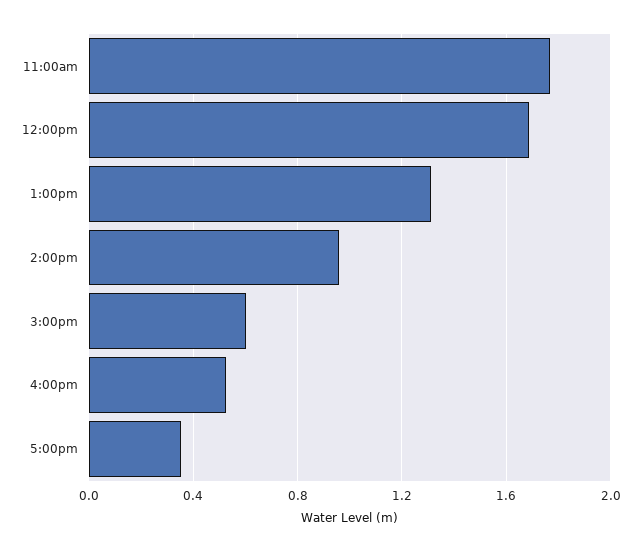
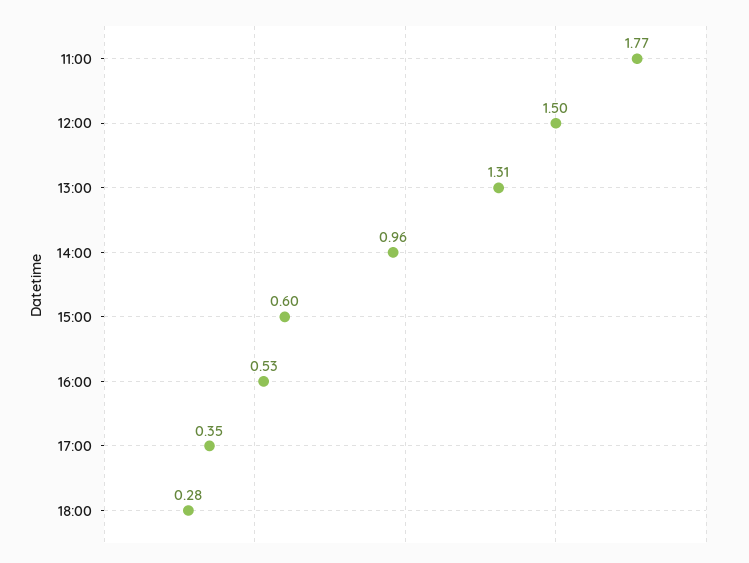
12:00pm: 1.7 -> 1.5
18:00: none -> 0.28

